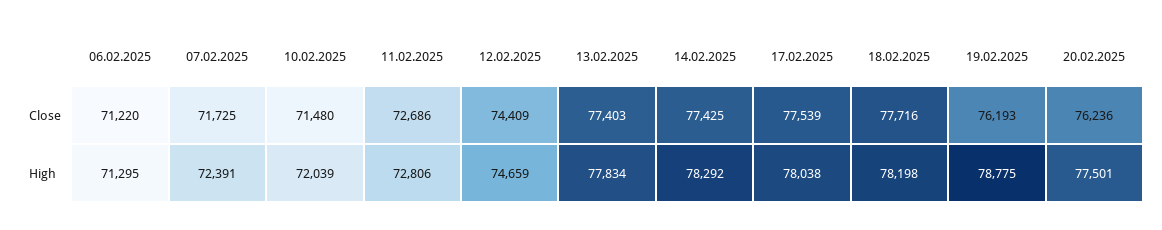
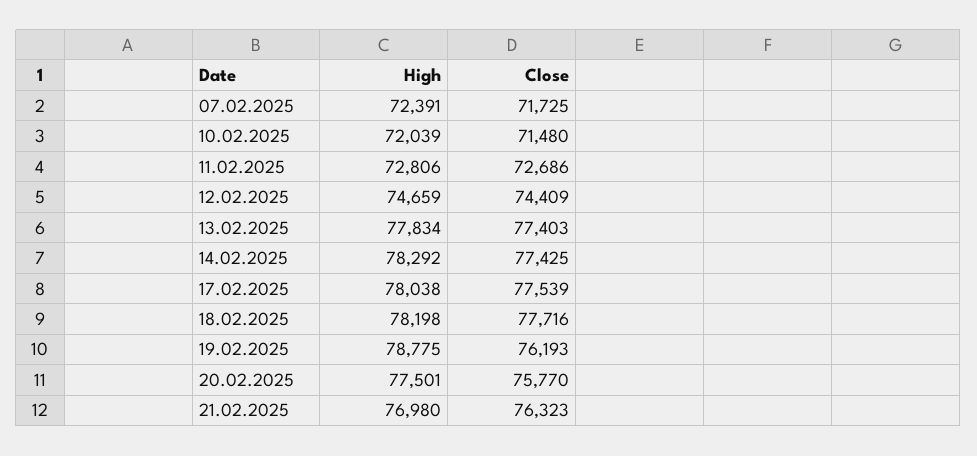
06.02.2025, Close: 71220 -> none
20.02.2025, Close: 76236 -> 75770
06.02.2025, High: 71295 -> none
21.02.2025, High: none -> 76980
21.02.2025, Close: none -> 76323

